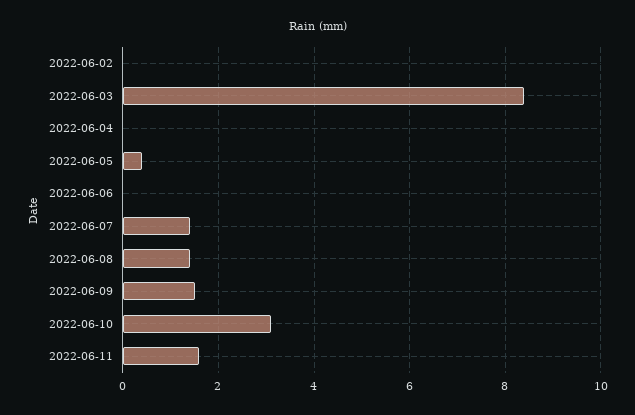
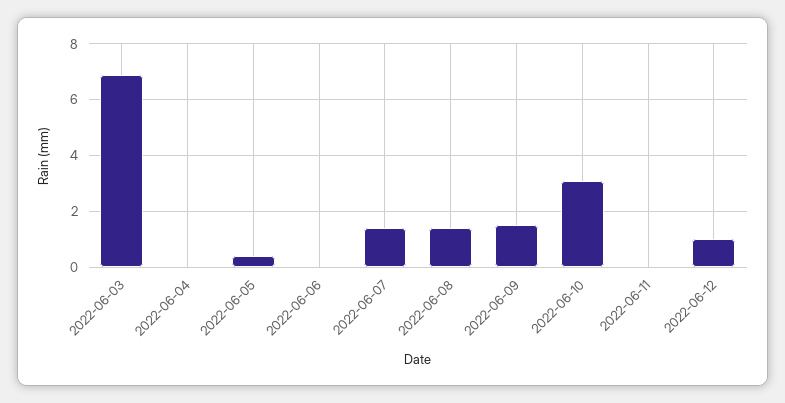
2022-06-02: 0 -> none
2022-06-03: 8.5 -> 7
2022-06-11: 1.5 -> 0
2022-06-12: none -> 1

